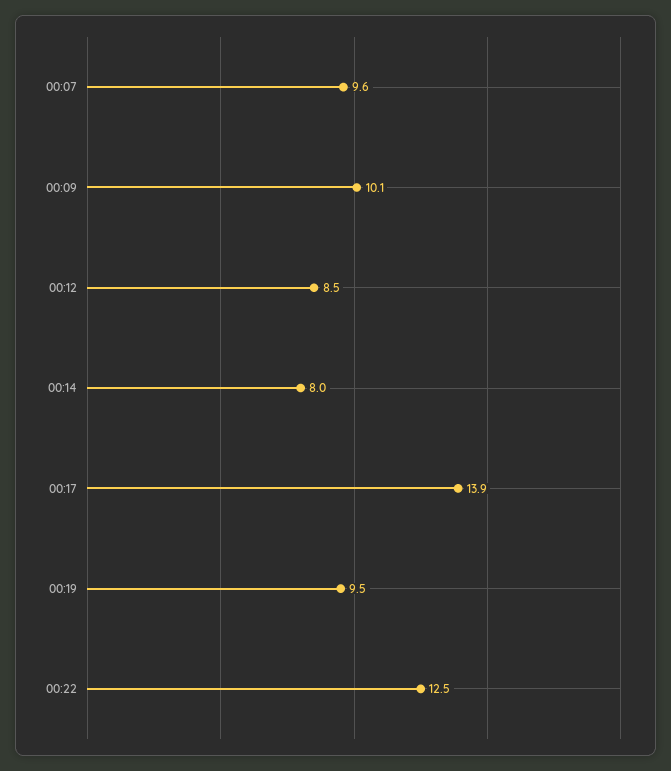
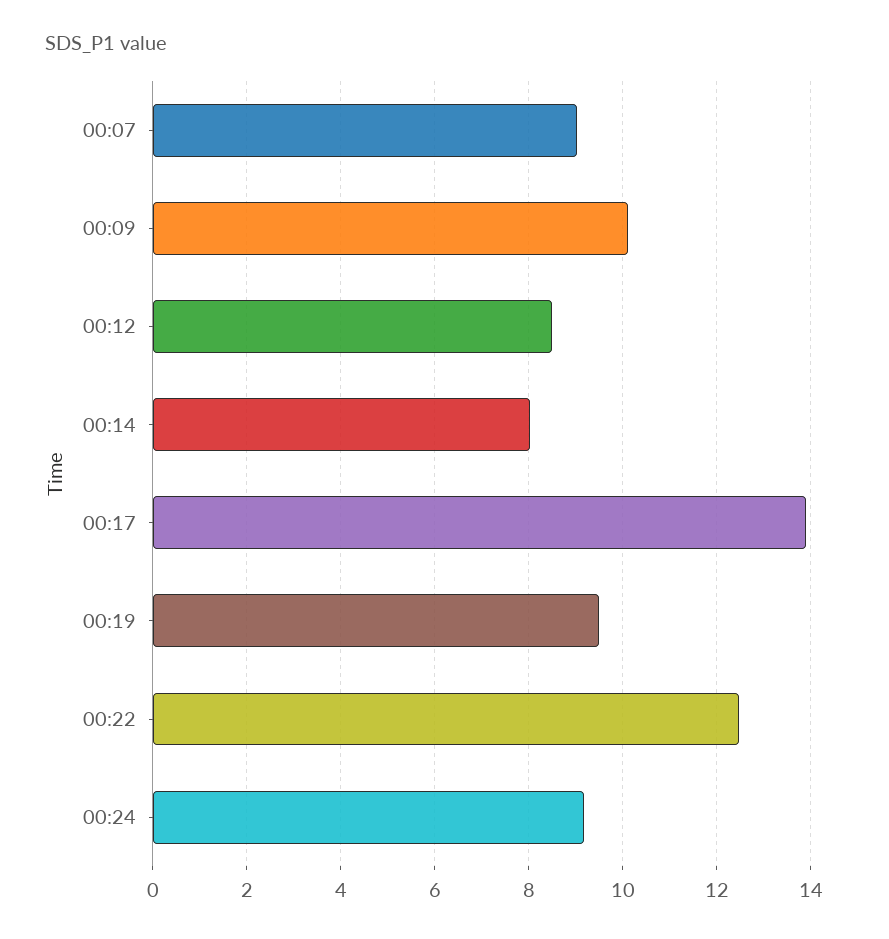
00:07: 9.6 -> 9
00:24: none -> 9.2

